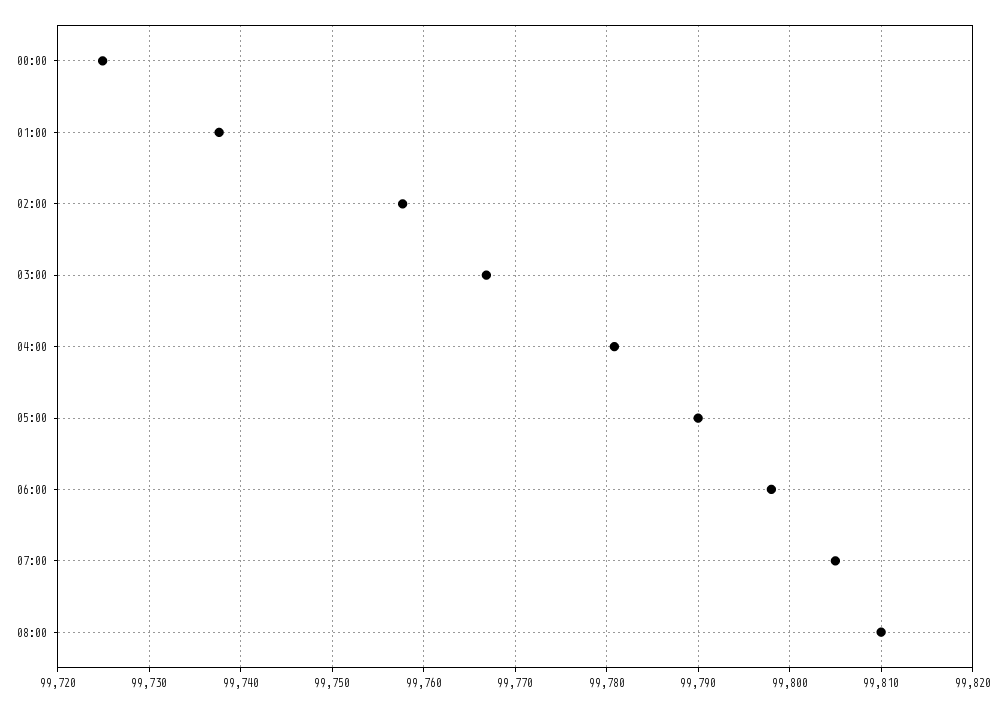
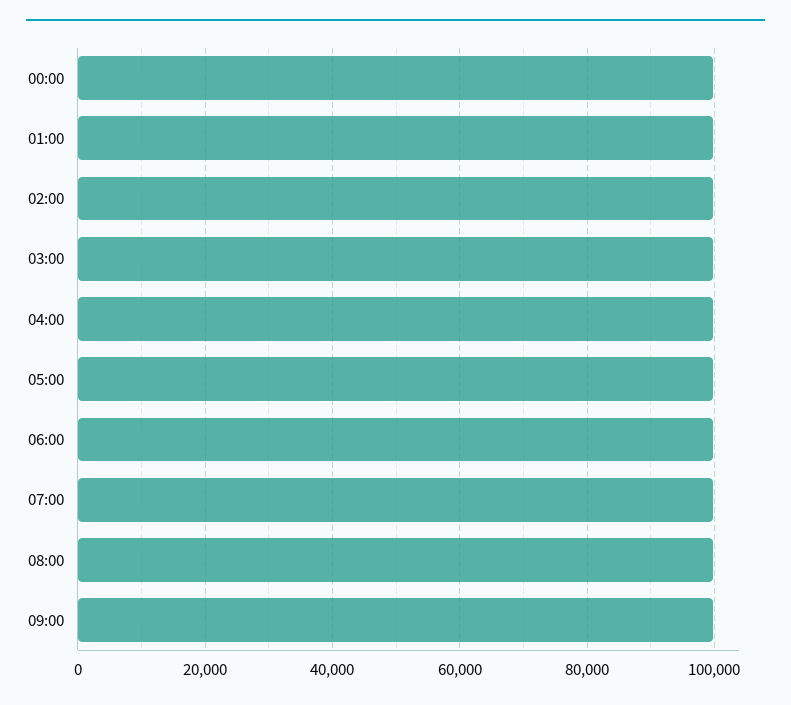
09:00: none -> 100000

